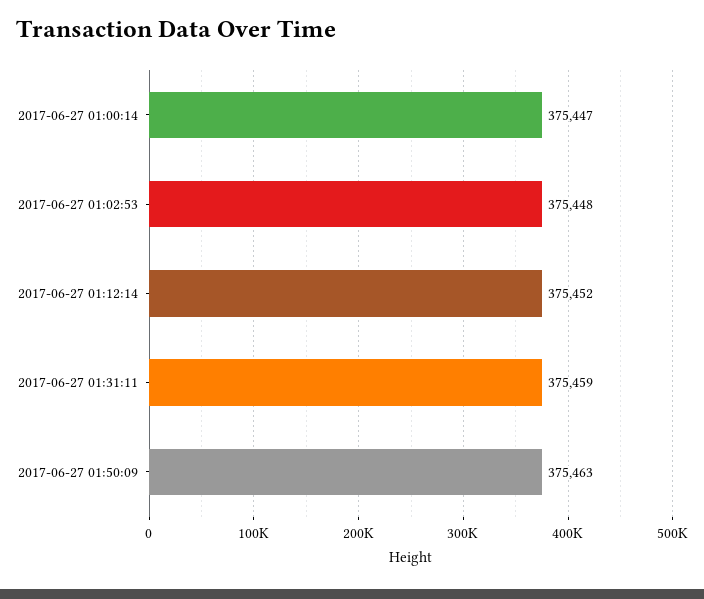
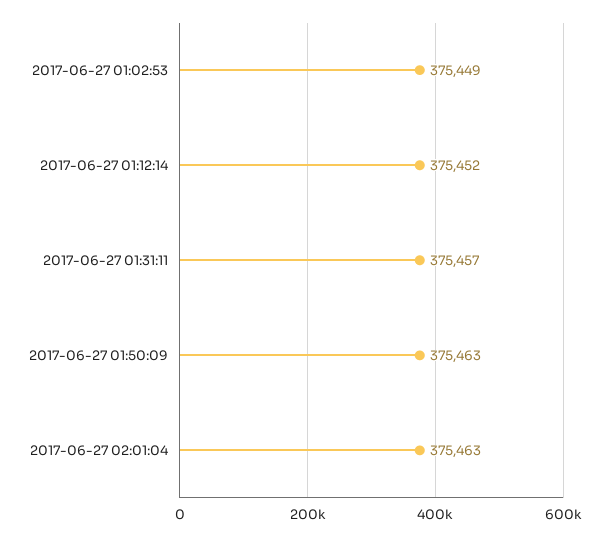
2017-06-27 01:00:14: 375447 -> none
2017-06-27 01:02:53: 375448 -> 375449
2017-06-27 01:31:11: 375459 -> 375457
2017-06-27 02:01:04: none -> 375463

